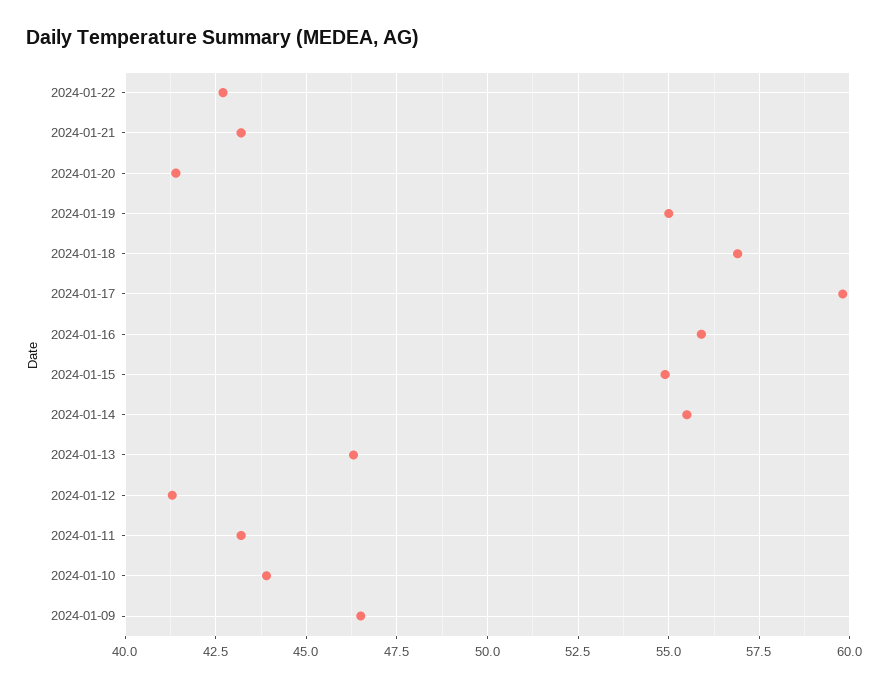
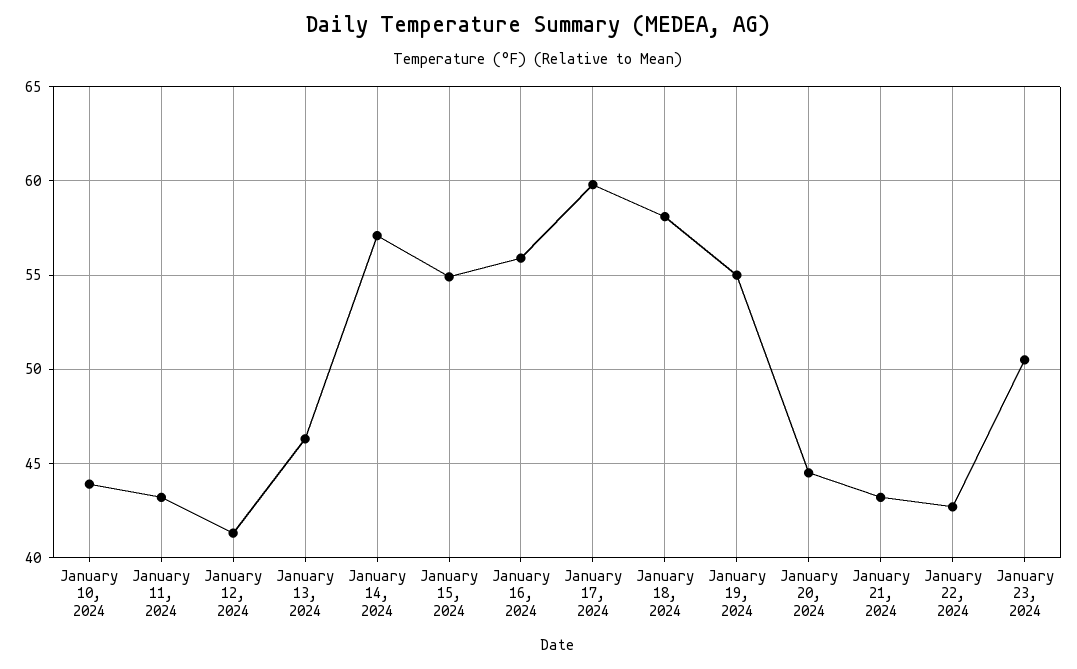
2024-01-20: 41.5 -> 44.5
2024-01-18: 57 -> 58
2024-01-14: 55.5 -> 57
2024-01-09: 46.5 -> none
January 23, 2024: none -> 50.5

